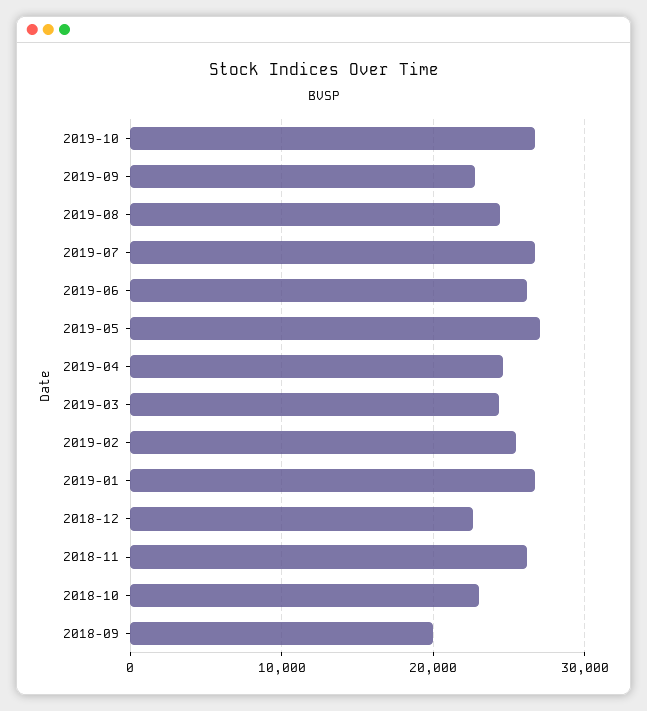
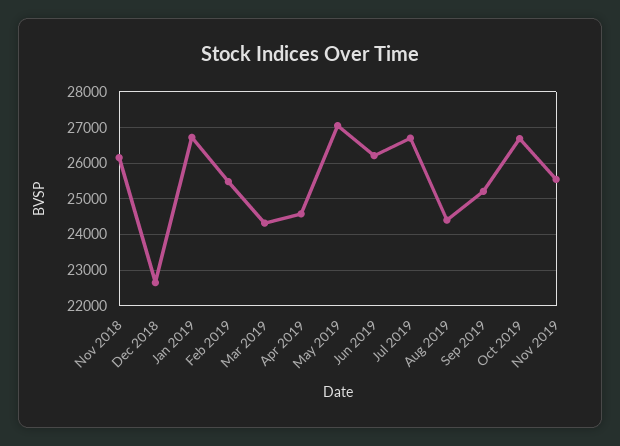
2019-09: 23000 -> 25200
2018-10: 23000 -> none
2018-09: 20000 -> none
Nov 2019: none -> 25600

